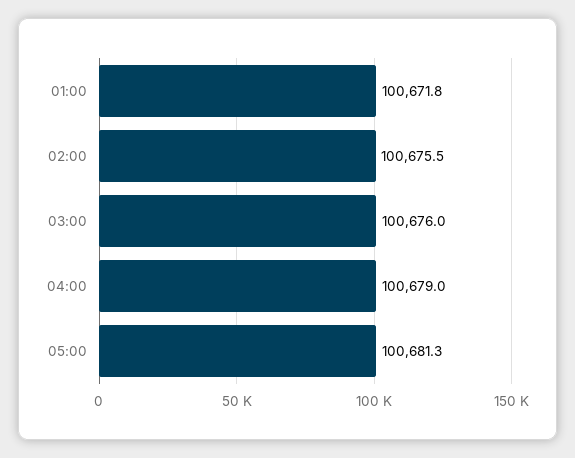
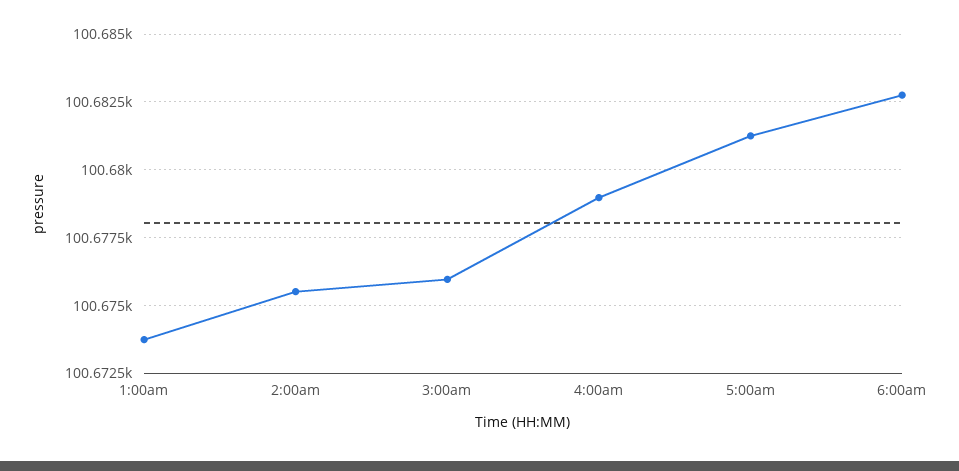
01:00: 100671.8 -> 100673.75
6:00am: none -> 100682.75

